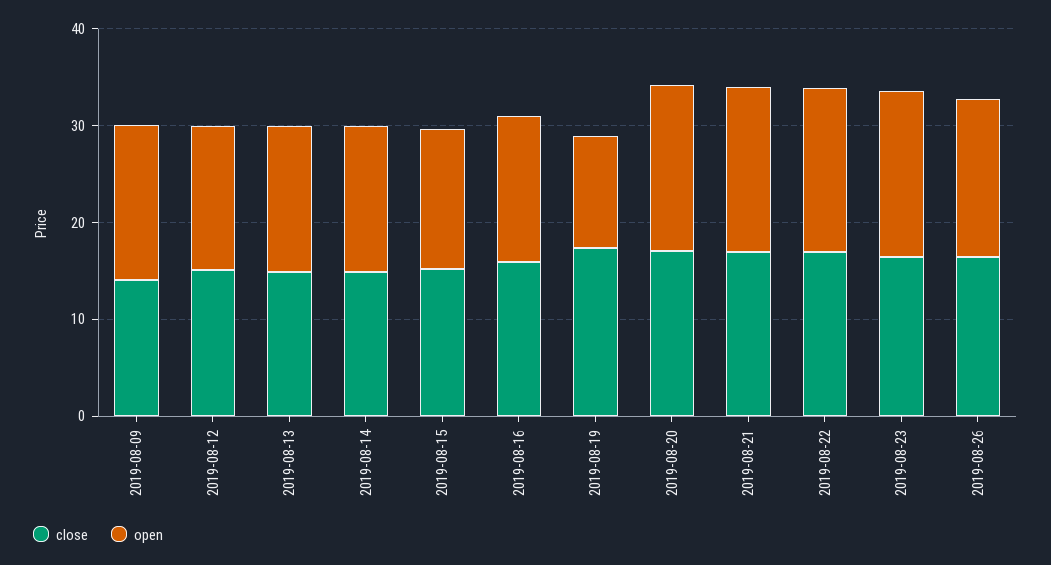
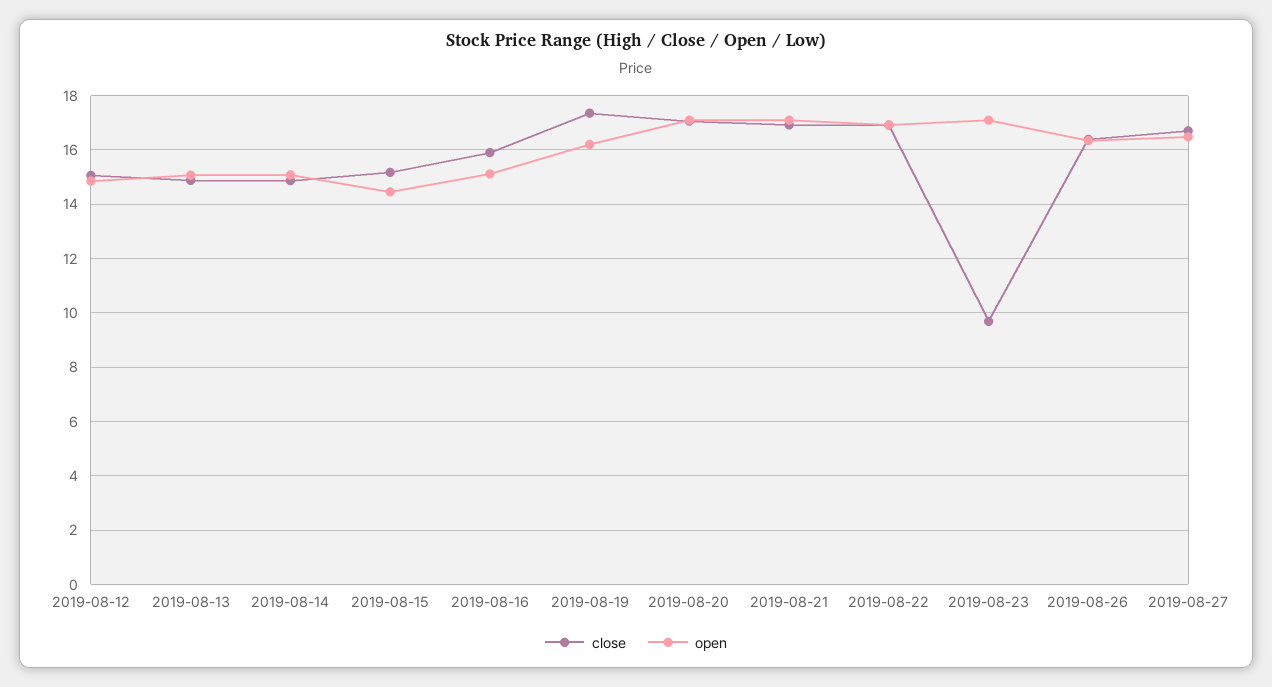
close, 2019-08-09: 14 -> none
open, 2019-08-09: 16 -> none
open, 2019-08-19: 12 -> 16.25
close, 2019-08-23: 16 -> 9.75
close, 2019-08-27: none -> 16.75
open, 2019-08-27: none -> 16.5

